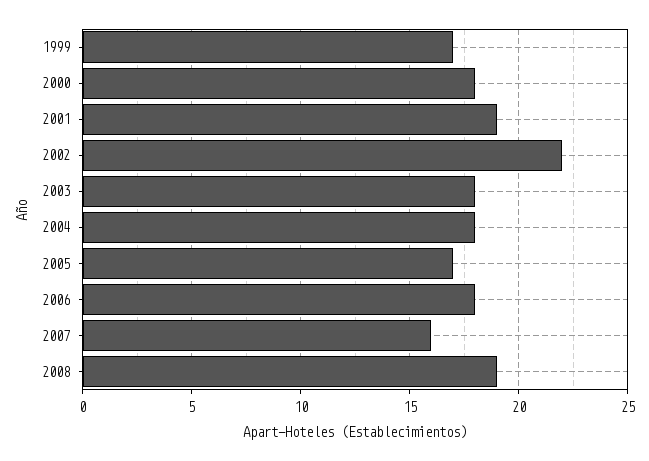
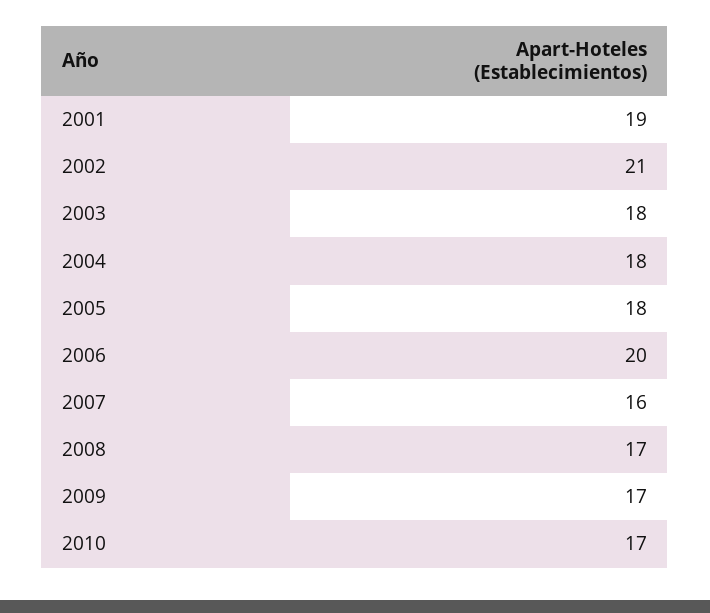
1999: 17 -> none
2000: 18 -> none
2002: 22 -> 21
2005: 17 -> 18
2006: 18 -> 20
2008: 19 -> 17
2009: none -> 17
2010: none -> 17

